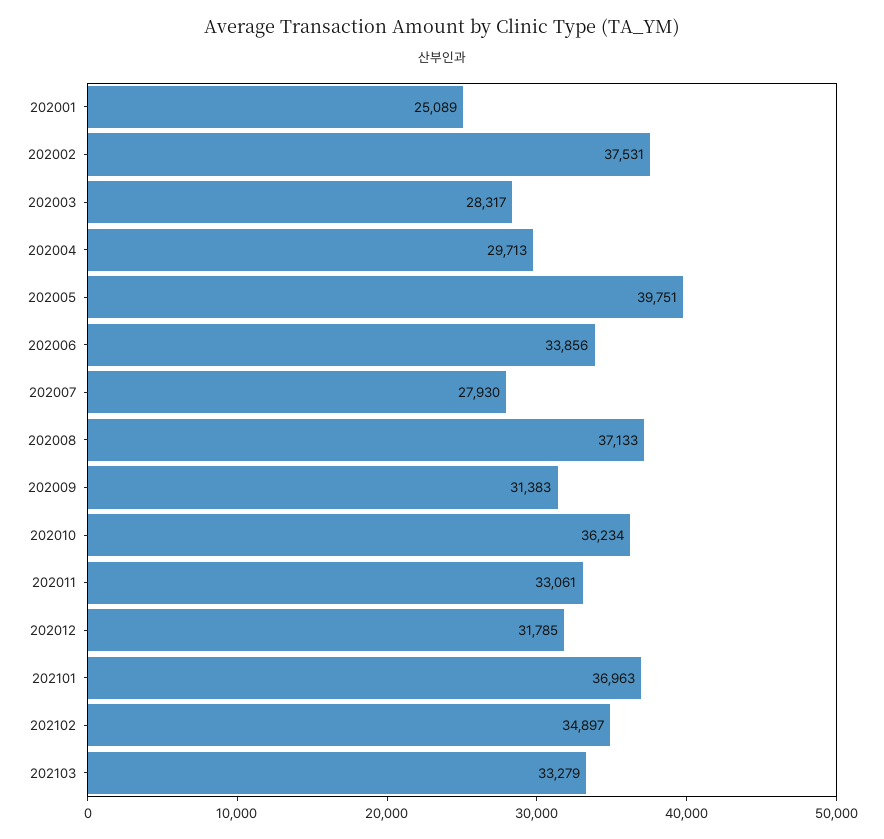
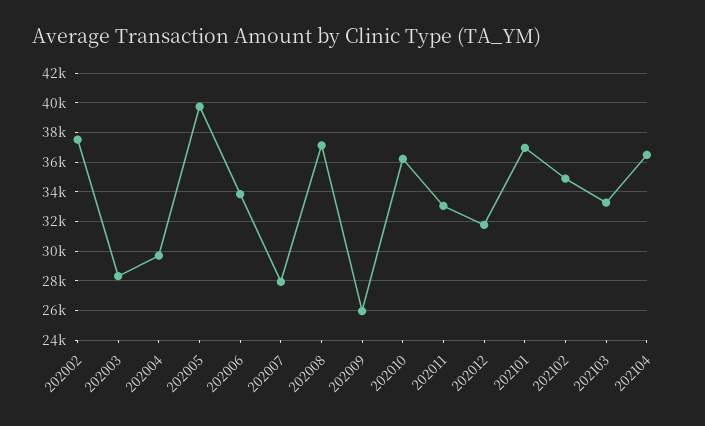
202001: 25089 -> none
202009: 31383 -> 26000
202104: none -> 36500

